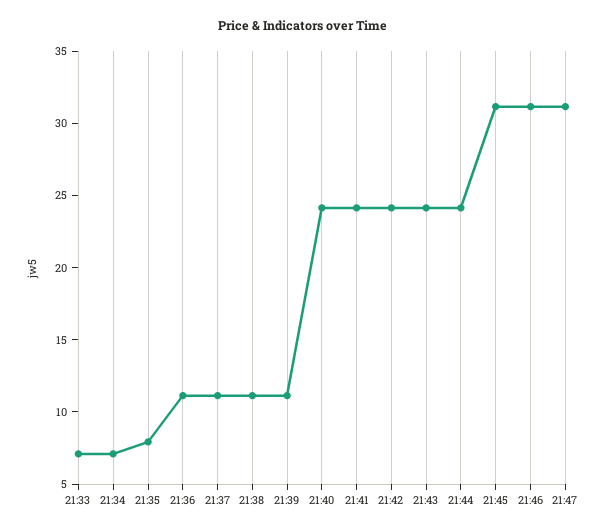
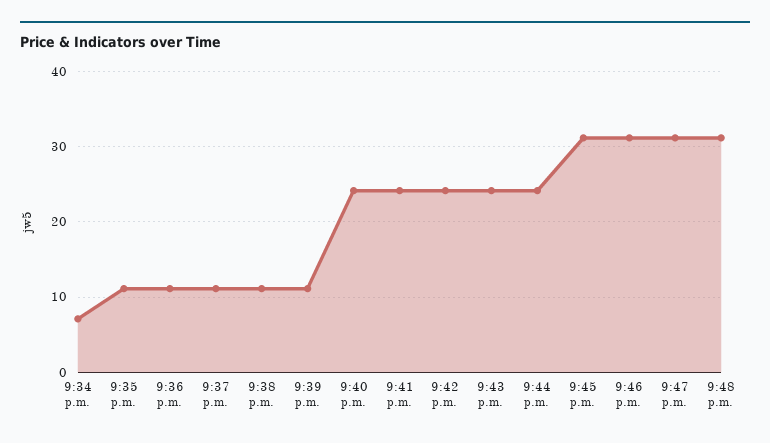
21:33: 7 -> none
21:35: 8 -> 11
9:48 p.m.: none -> 31

